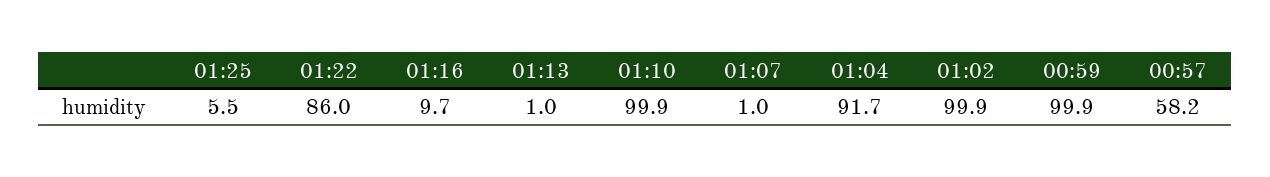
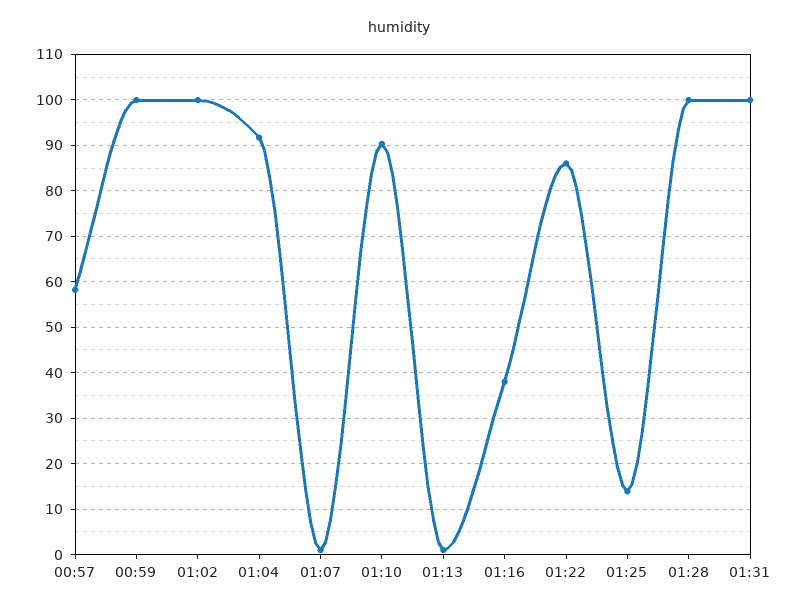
01:25: 5.5 -> 14
01:16: 9.7 -> 38
01:10: 99.9 -> 90
01:28: none -> 100
01:31: none -> 100

